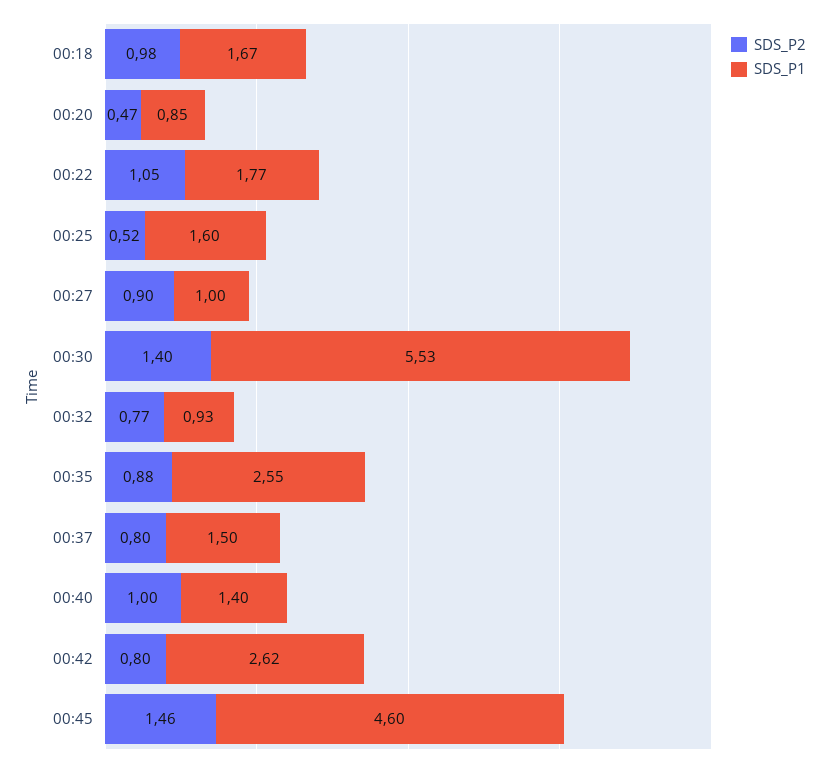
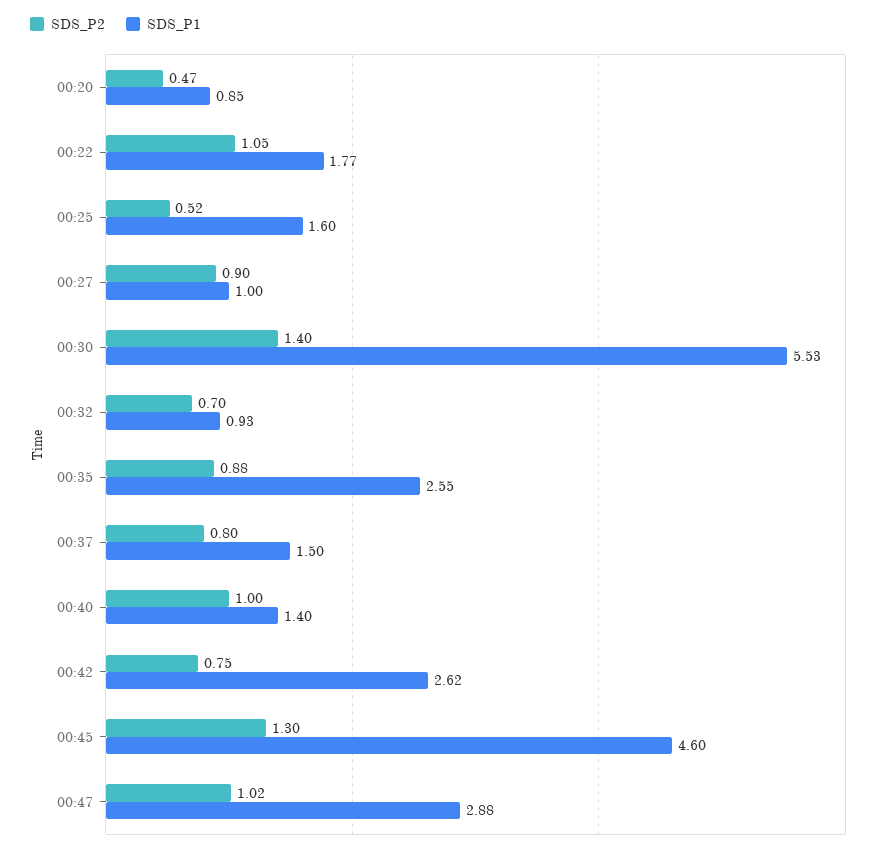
SDS_P2, 00:18: 0.98 -> none
SDS_P1, 00:18: 1.67 -> none
SDS_P2, 00:32: 0.77 -> 0.7
SDS_P2, 00:42: 0.8 -> 0.75
SDS_P2, 00:45: 1.46 -> 1.3
SDS_P2, 00:47: none -> 1.02
SDS_P1, 00:47: none -> 2.88

